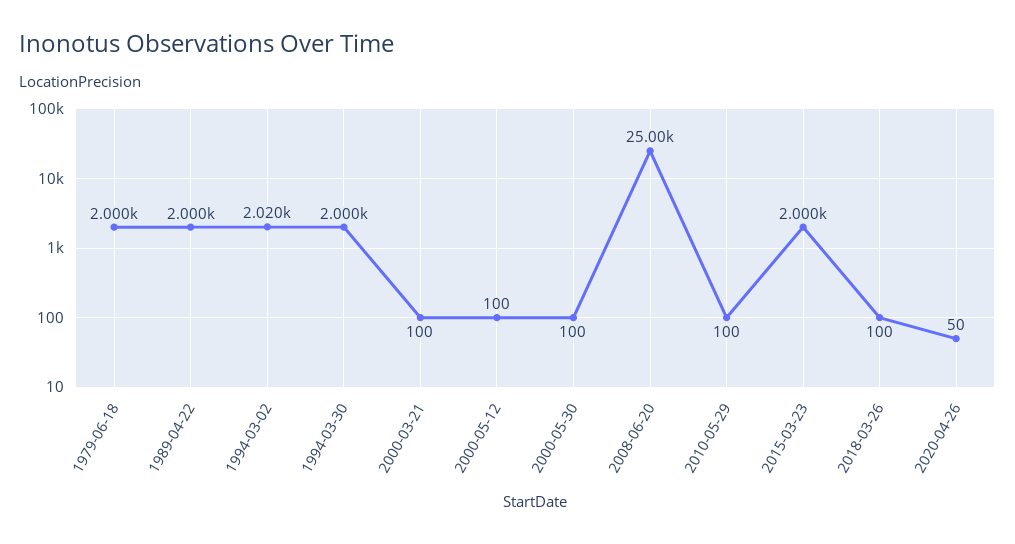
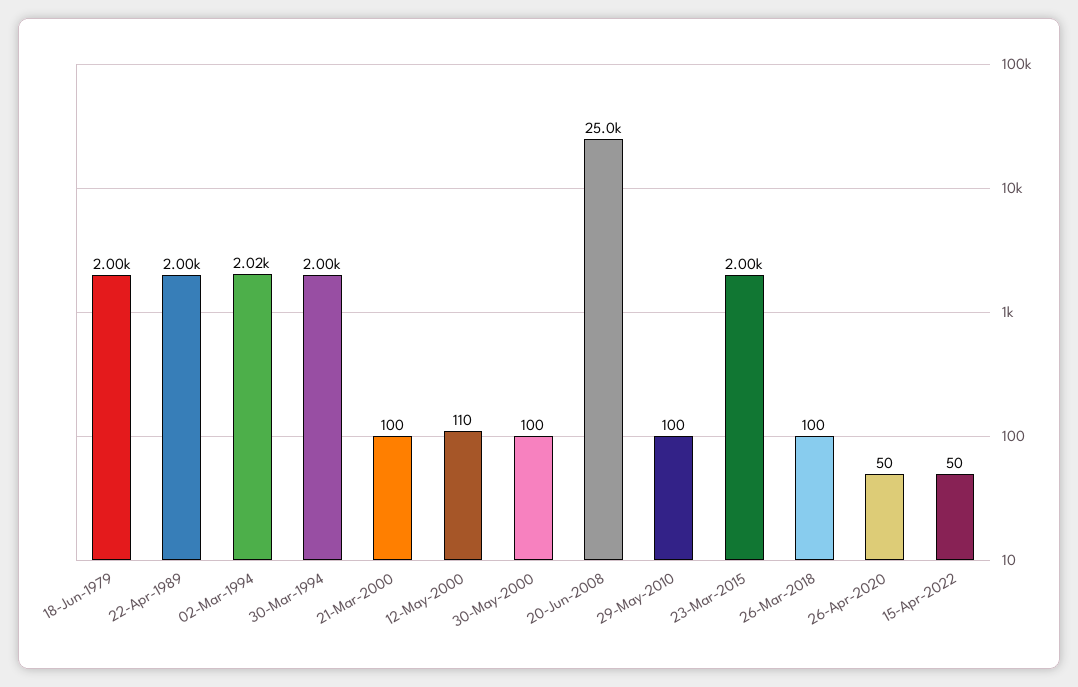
2000-05-12: 100 -> 110
15-Apr-2022: none -> 50

